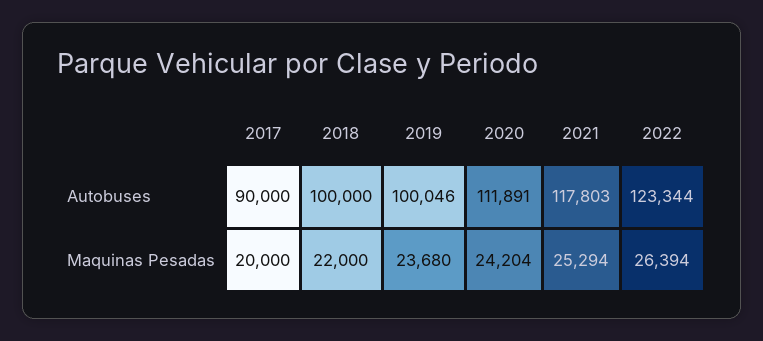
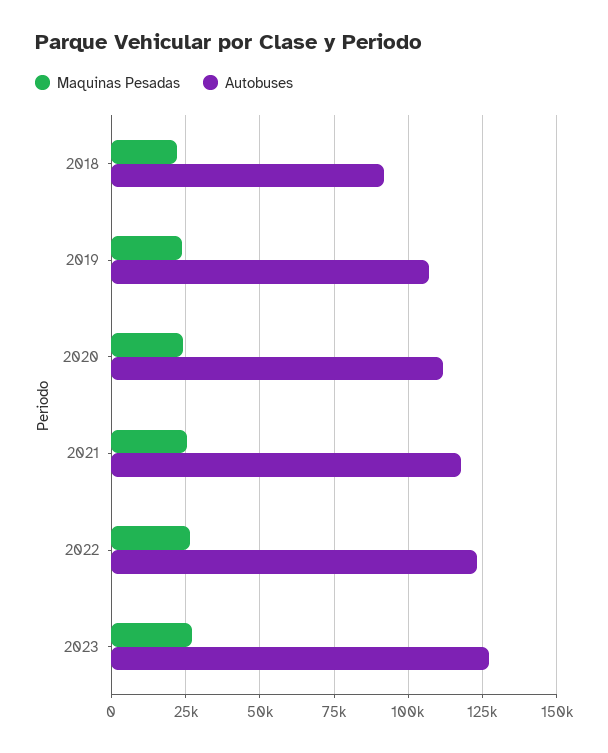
Autobuses, 2017: 90000 -> none
Autobuses, 2018: 100000 -> 92500
Autobuses, 2019: 100046 -> 107500
Maquinas Pesadas, 2017: 20000 -> none
Maquinas Pesadas, 2023: none -> 27500
Autobuses, 2023: none -> 127500

